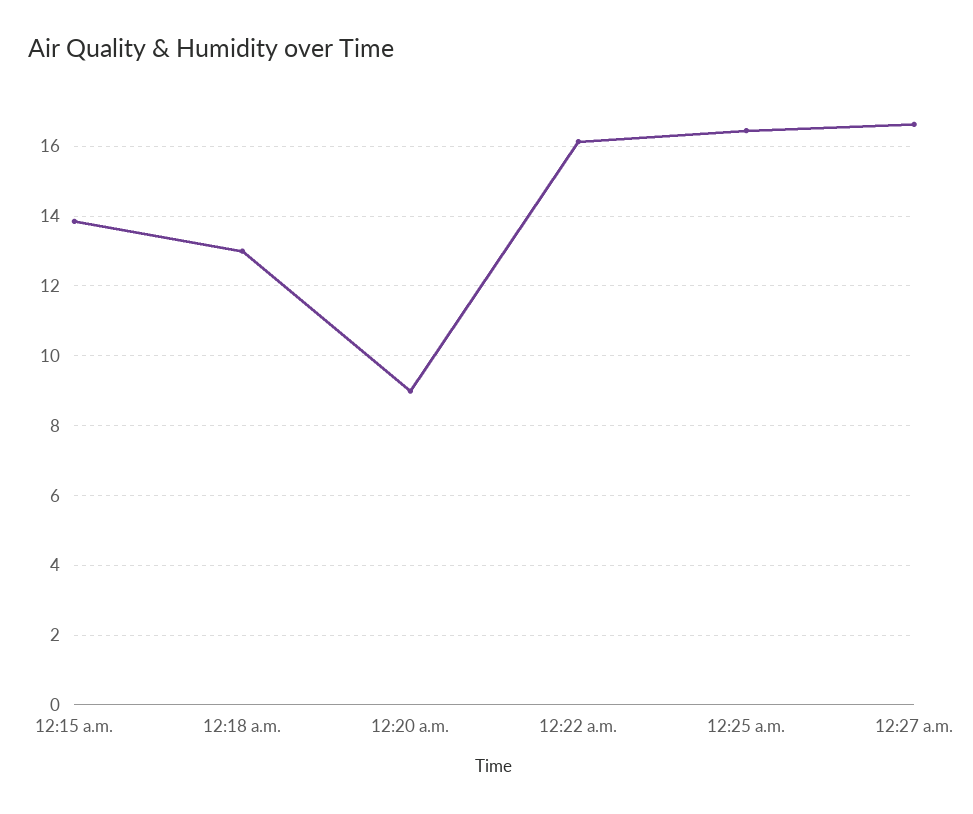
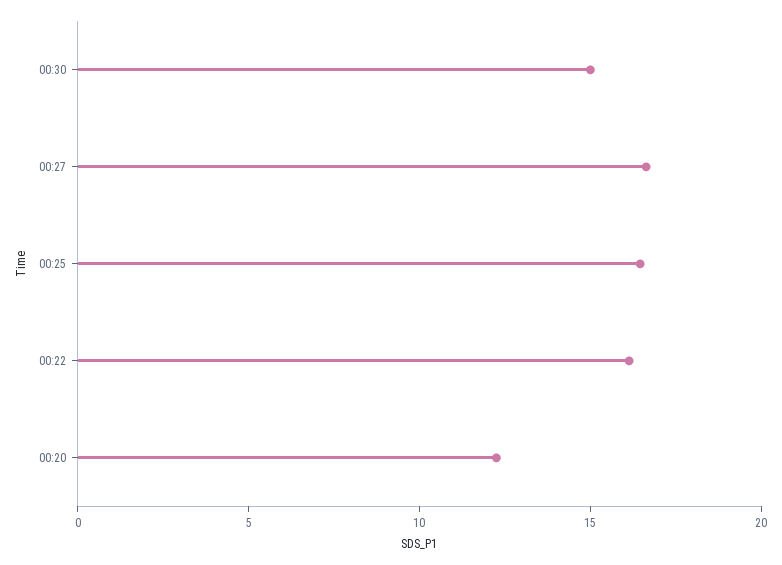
12:15 a.m.: 13.8 -> none
12:18 a.m.: 13 -> none
12:20 a.m.: 9 -> 12
00:30: none -> 15

